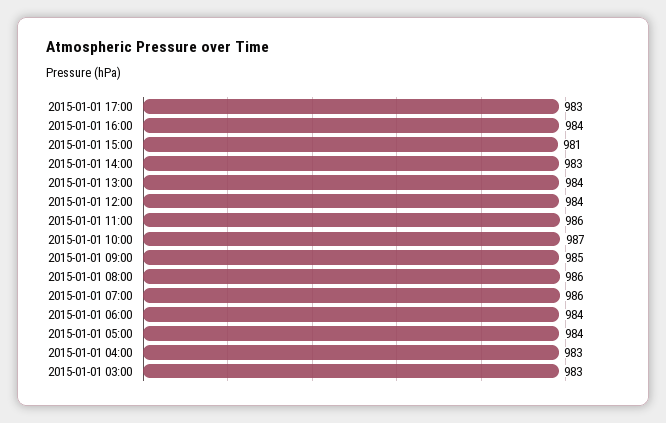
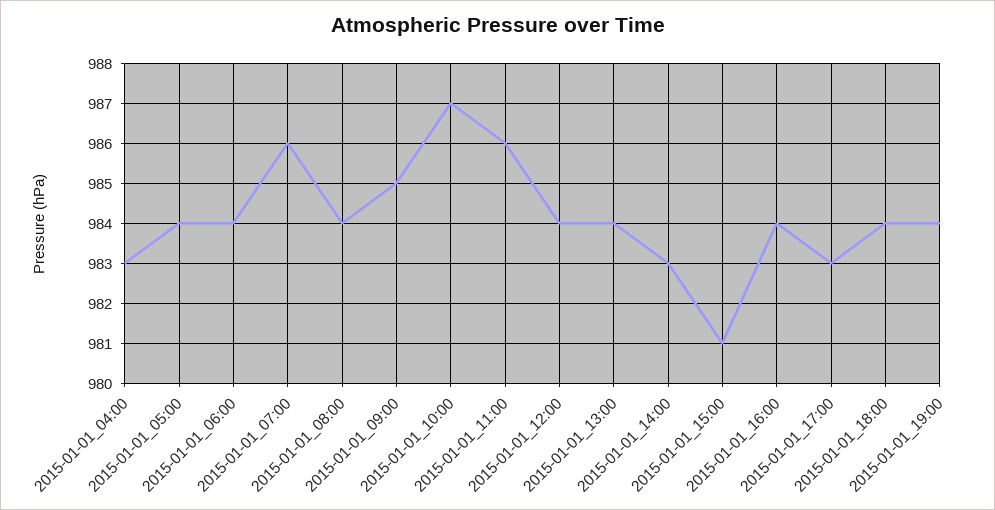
2015-01-01 08:00: 986 -> 984
2015-01-01 03:00: 983 -> none
2015-01-01_18:00: none -> 984
2015-01-01_19:00: none -> 984

